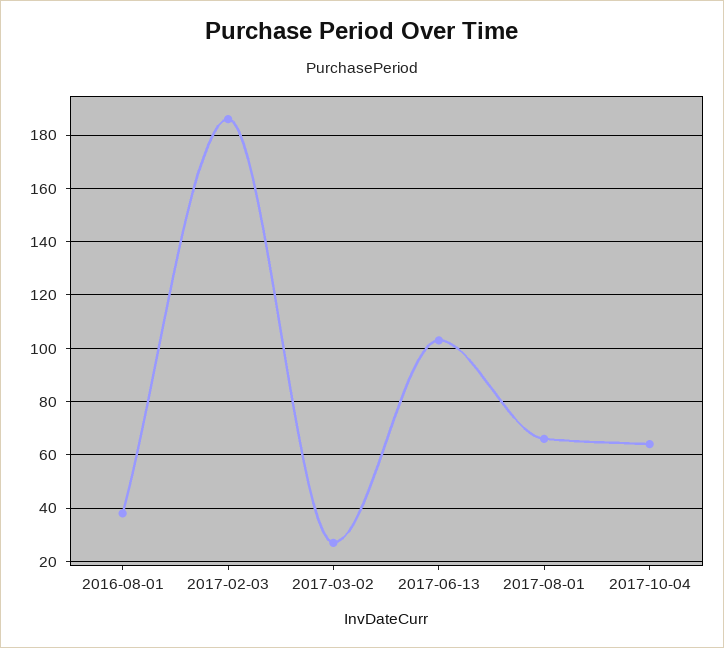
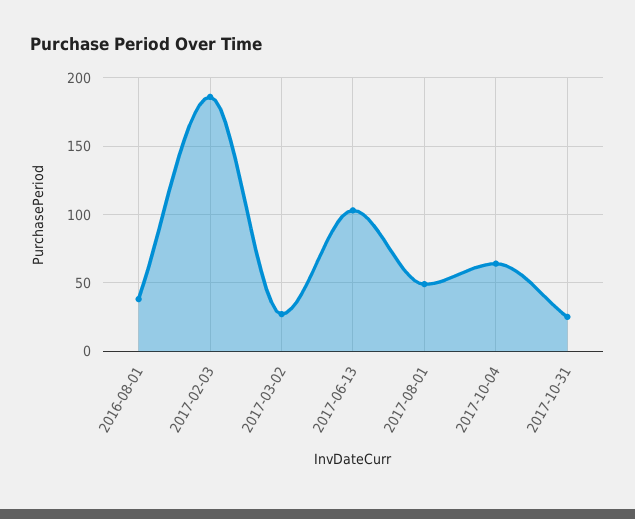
2017-08-01: 65 -> 50
2017-10-31: none -> 25

